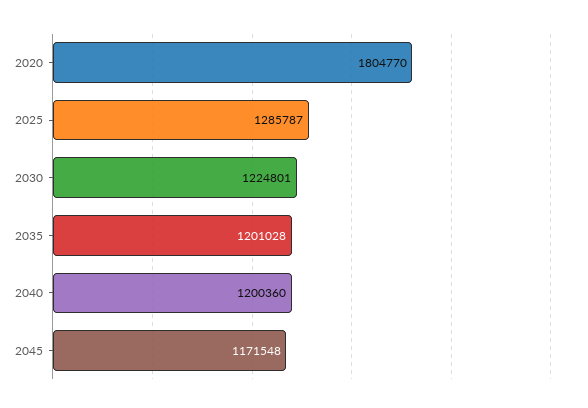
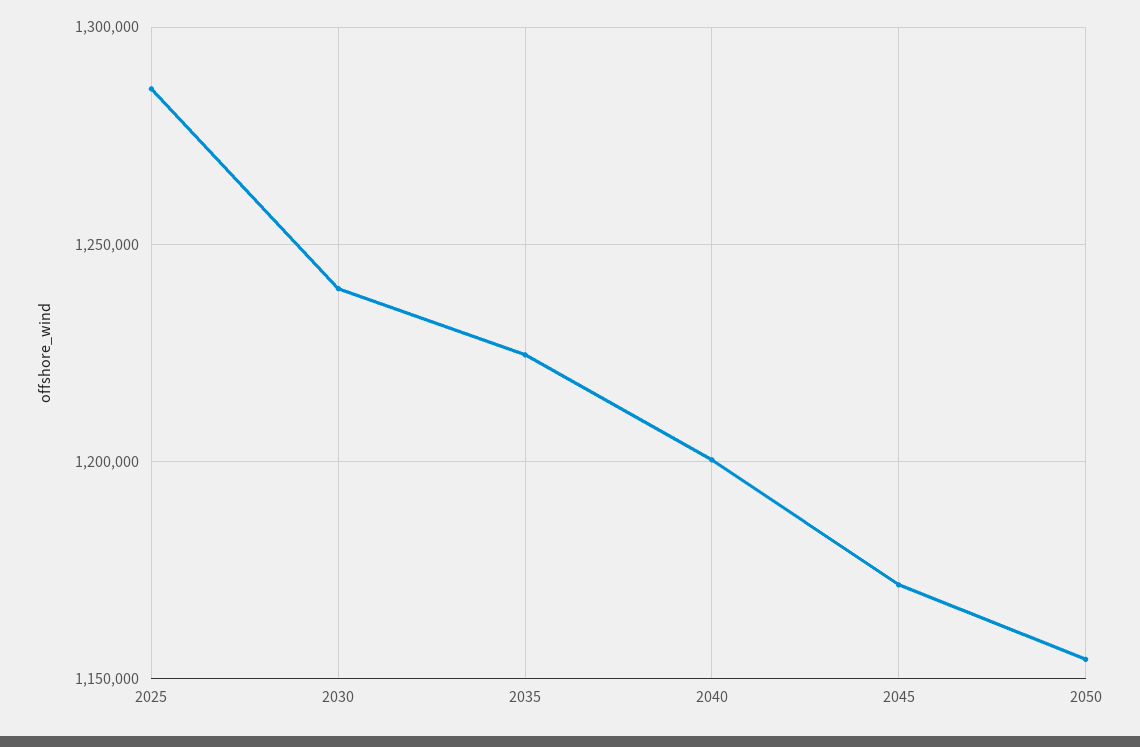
2020: 1804770 -> none
2030: 1224801 -> 1240000
2035: 1201028 -> 1225000
2050: none -> 1155000

